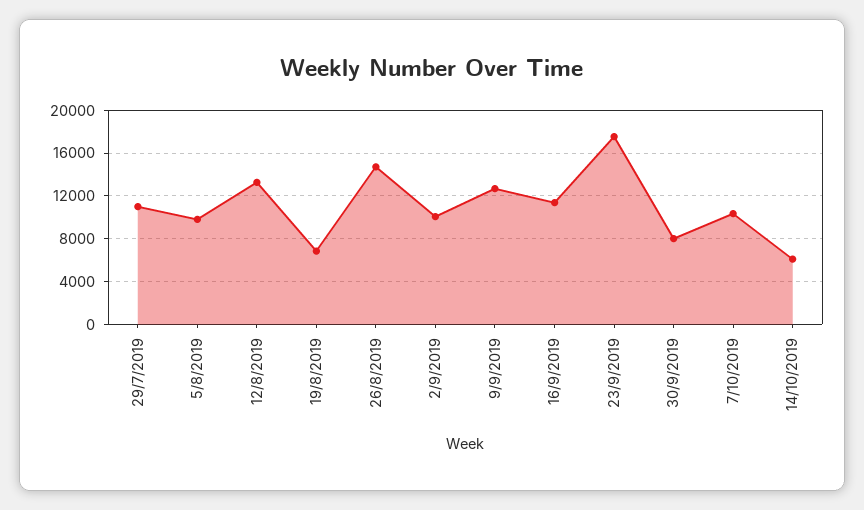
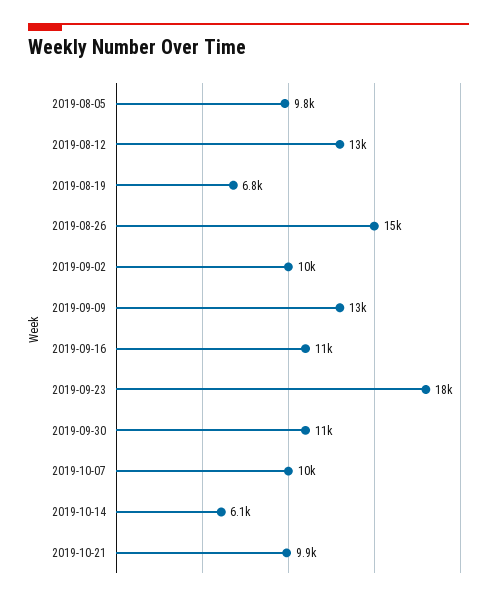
29/7/2019: 11000 -> none
30/9/2019: 8000 -> 11000
2019-10-21: none -> 9900

